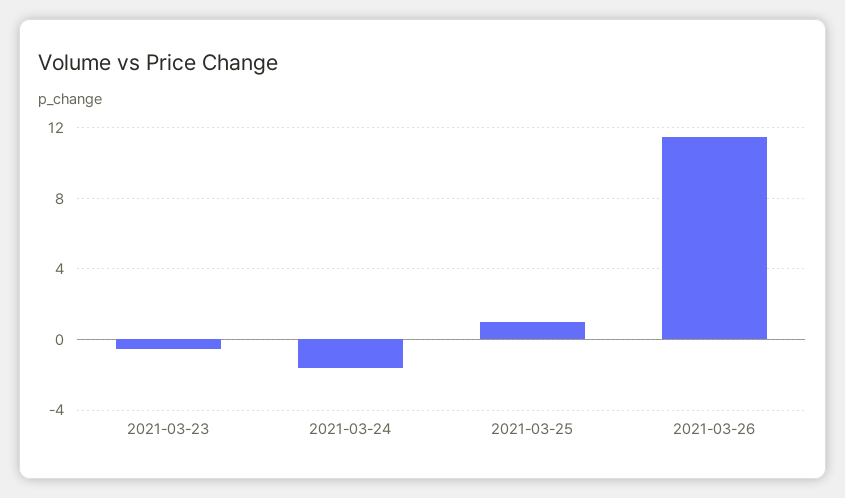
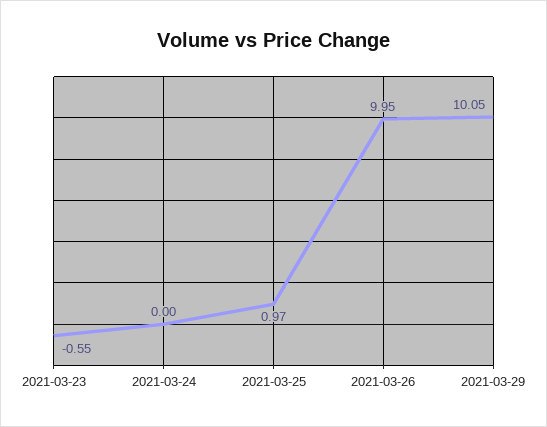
2021-03-24: -1.5 -> 0
2021-03-26: 11.5 -> 9.95
2021-03-29: none -> 10.05

